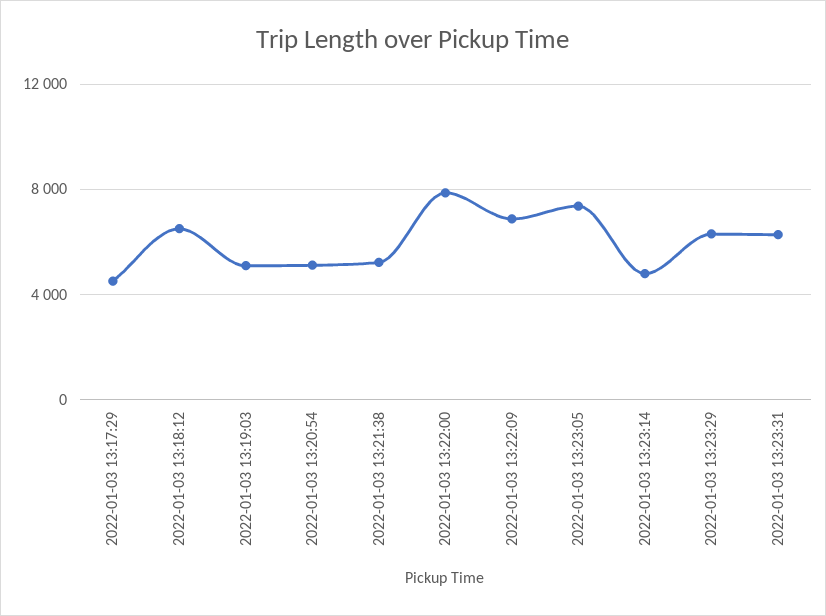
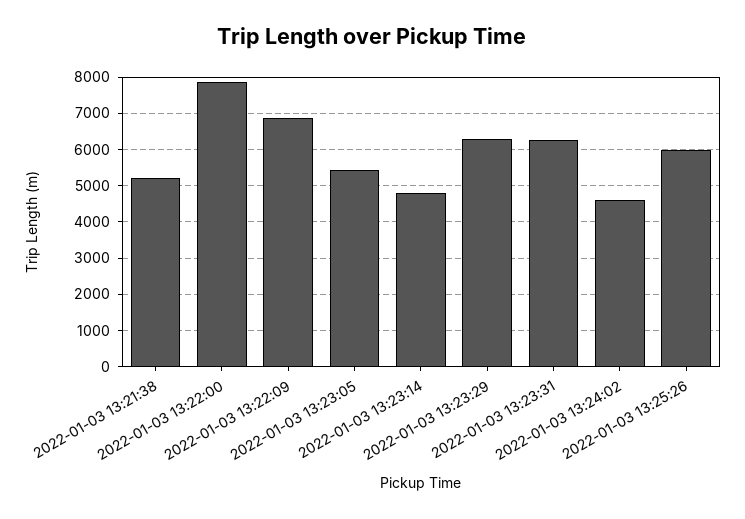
2022-01-03 13:17:29: 4500 -> none
2022-01-03 13:18:12: 6500 -> none
2022-01-03 13:19:03: 5000 -> none
2022-01-03 13:20:54: 5000 -> none
2022-01-03 13:23:05: 7500 -> 5400
2022-01-03 13:24:02: none -> 4600
2022-01-03 13:25:26: none -> 6000

